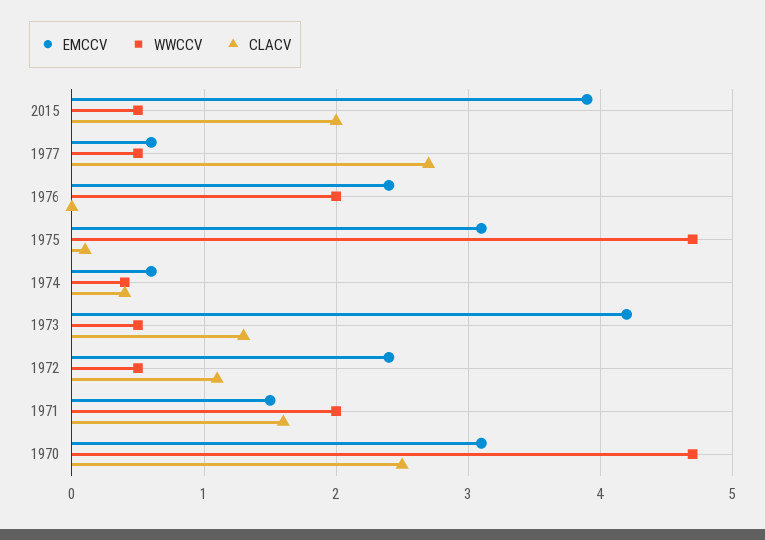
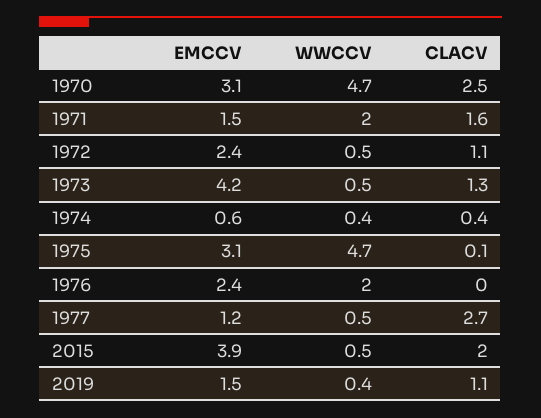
EMCCV, 1977: 0.6 -> 1.2
EMCCV, 2019: none -> 1.5
WWCCV, 2019: none -> 0.4
CLACV, 2019: none -> 1.1

